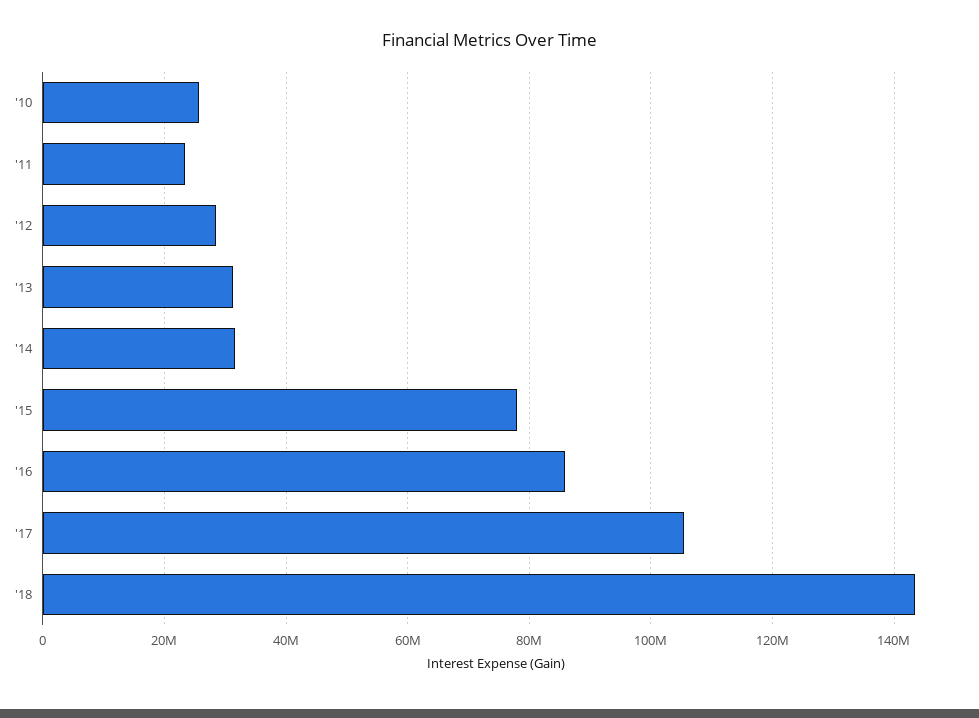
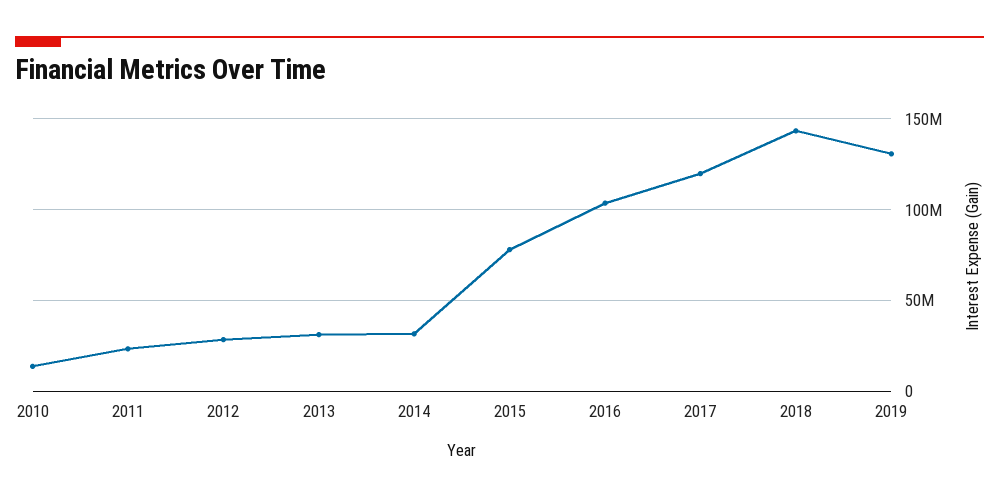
'10: 26000000 -> 15000000
'16: 86000000 -> 105000000
'17: 106000000 -> 120000000
2019: none -> 130000000

